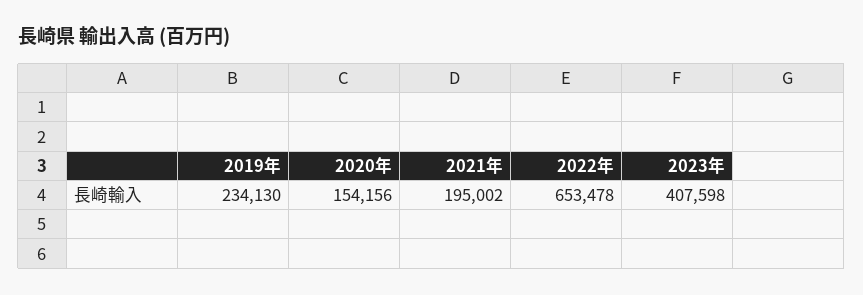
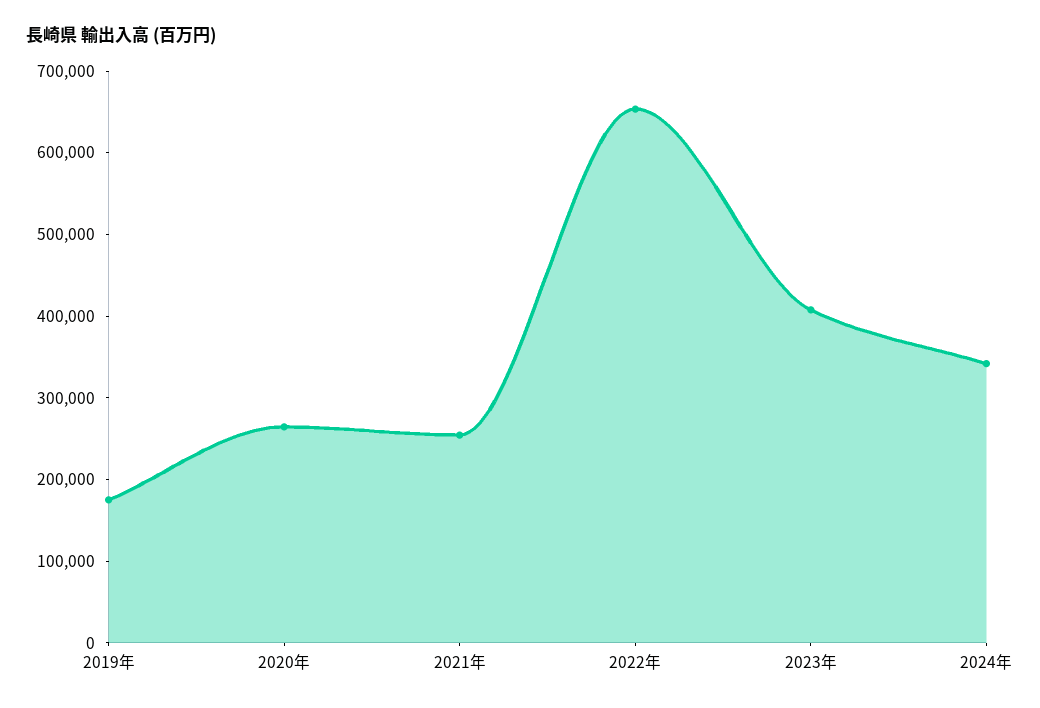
2019年: 234130 -> 180000
2020年: 154156 -> 260000
2021年: 195002 -> 260000
2024年: none -> 340000

